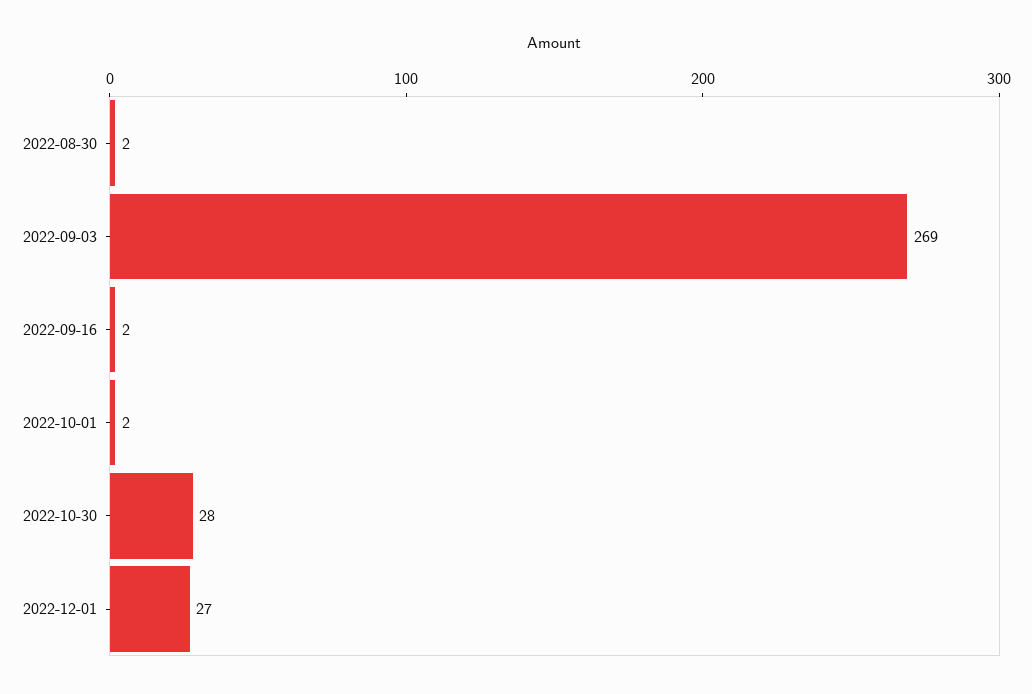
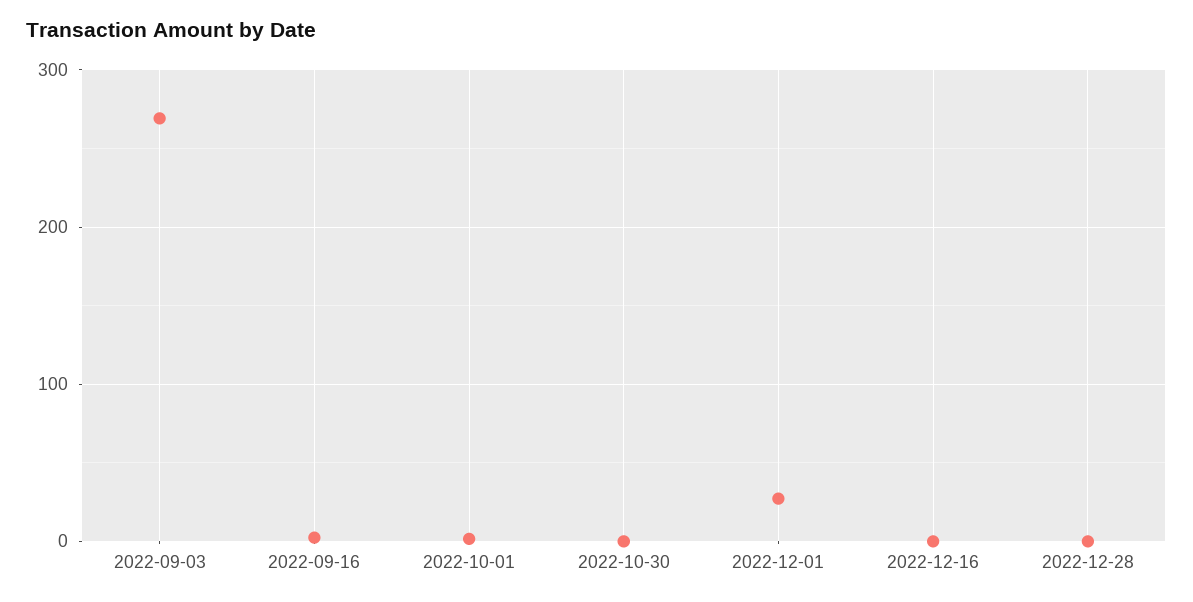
2022-08-30: 2 -> none
2022-10-30: 28 -> 0
2022-12-16: none -> 0
2022-12-28: none -> 0

